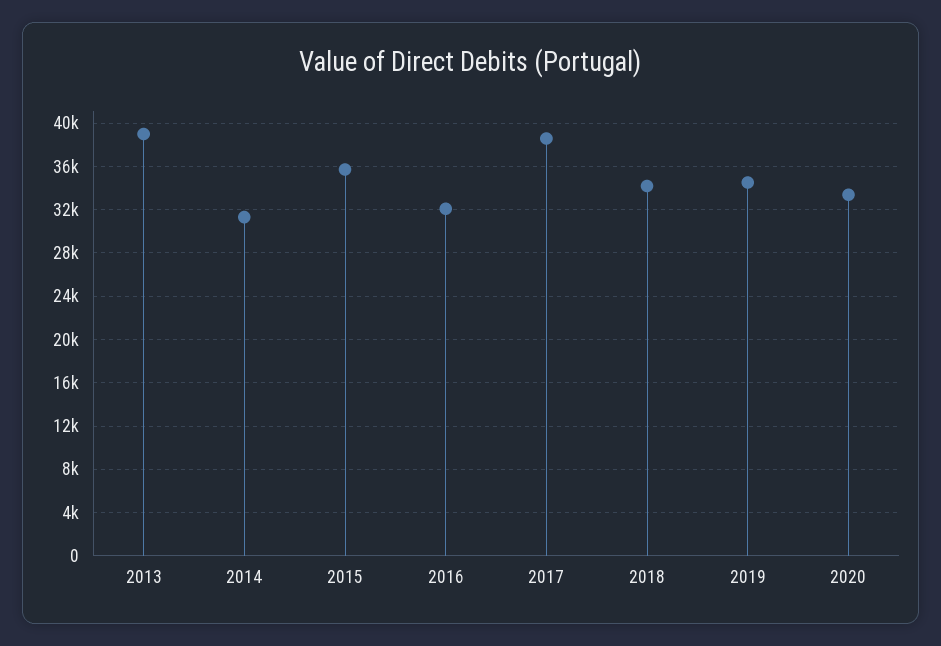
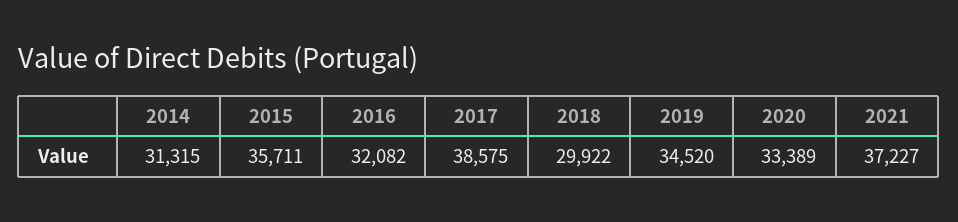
2013: 39000 -> none
2018: 34000 -> 29922
2021: none -> 37227

